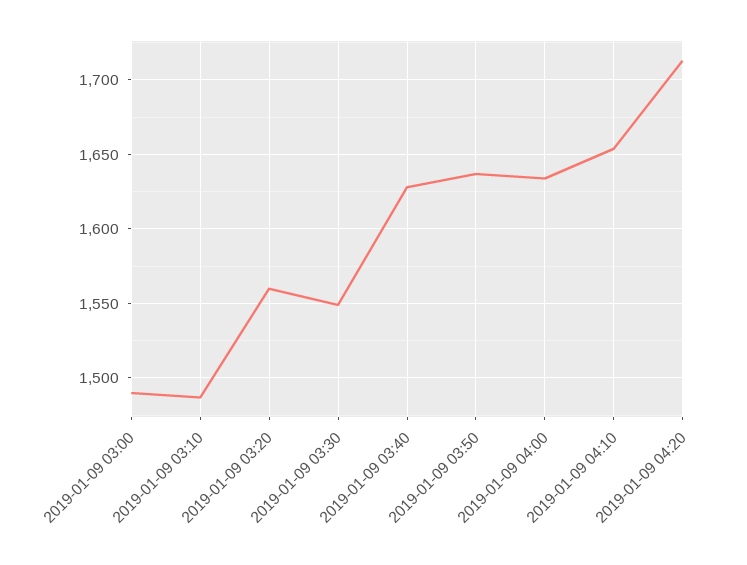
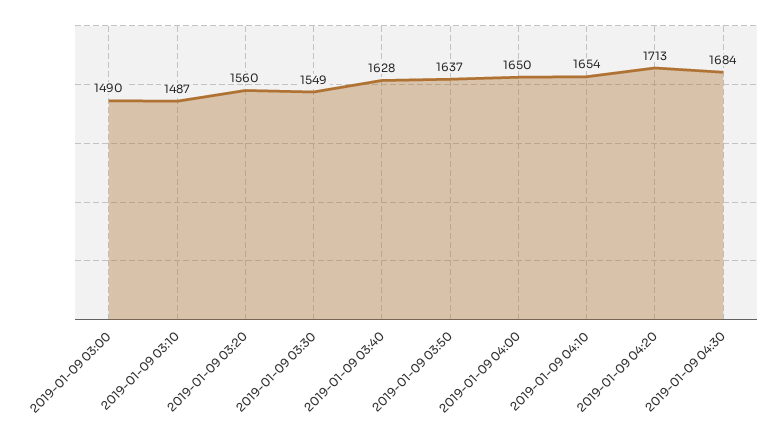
2019-01-09 04:00: 1635 -> 1650
2019-01-09 04:30: none -> 1684

